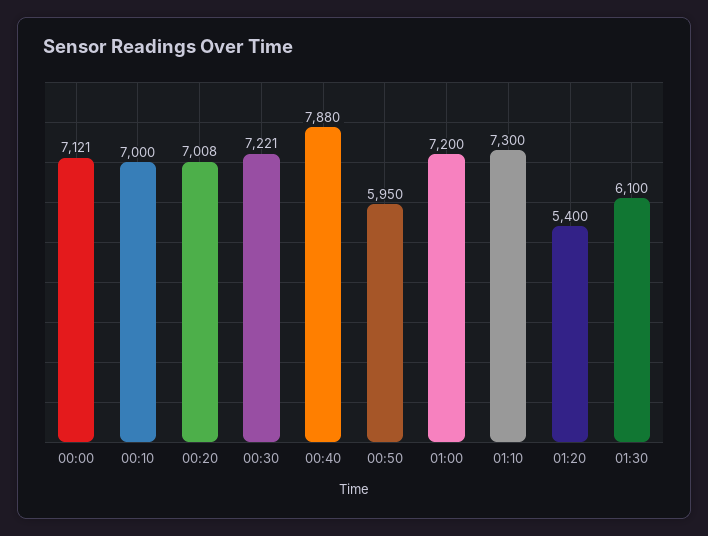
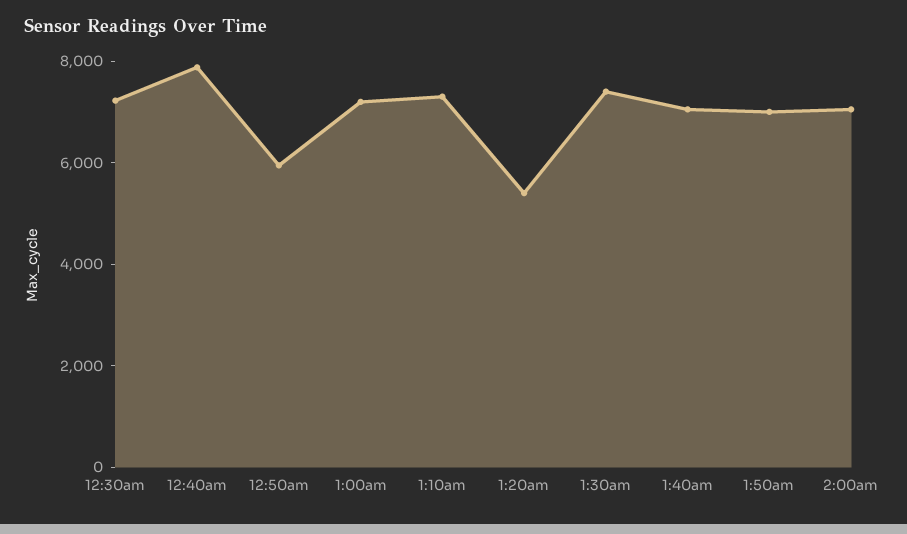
00:00: 7121 -> none
00:10: 7000 -> none
00:20: 7008 -> none
01:30: 6100 -> 7500
1:40am: none -> 7000
1:50am: none -> 7000
2:00am: none -> 7000

